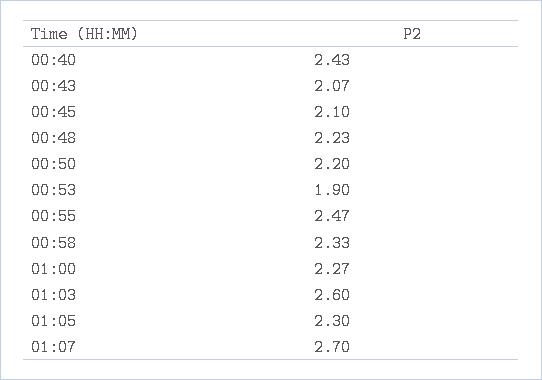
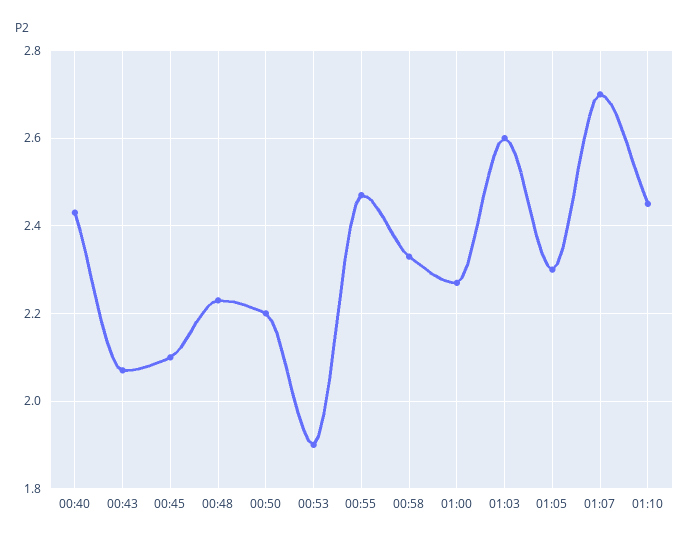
01:10: none -> 2.45

